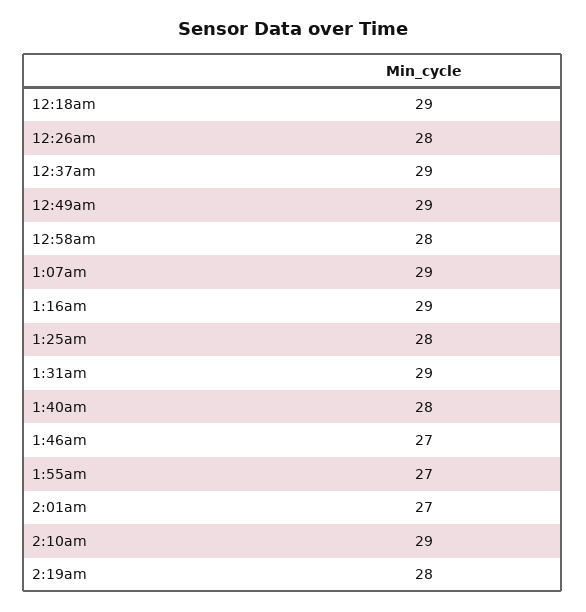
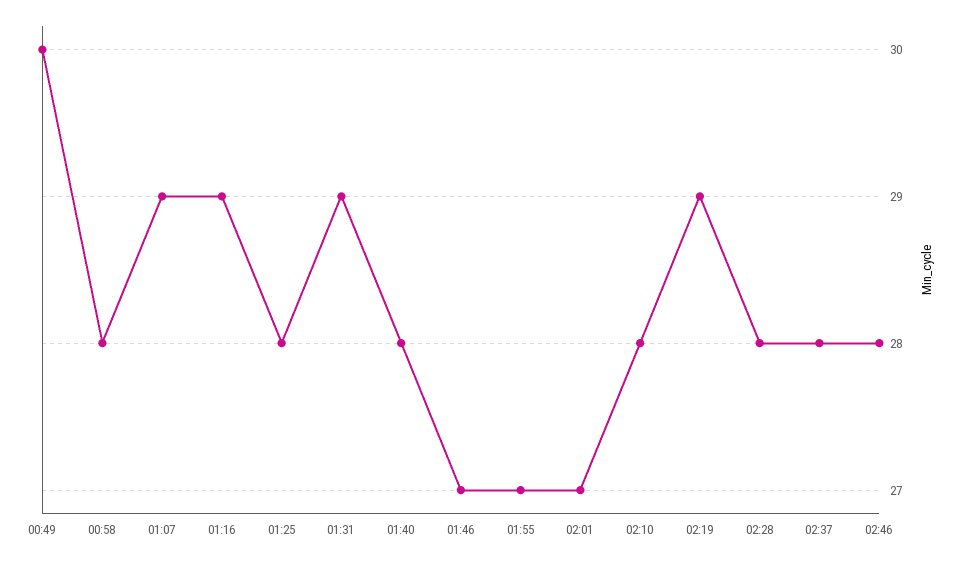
12:18am: 29 -> none
12:26am: 28 -> none
12:37am: 29 -> none
12:49am: 29 -> 30
2:10am: 29 -> 28
2:19am: 28 -> 29
02:28: none -> 28
02:37: none -> 28
02:46: none -> 28

